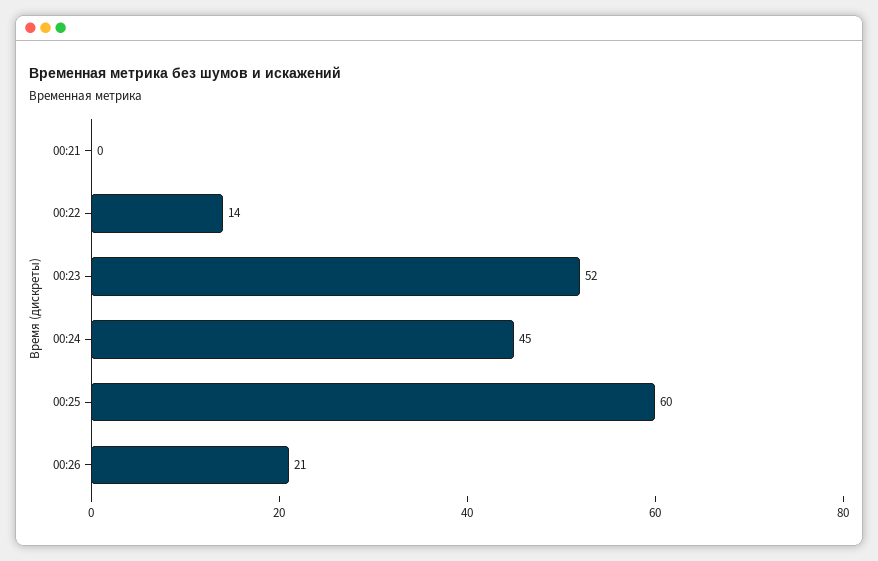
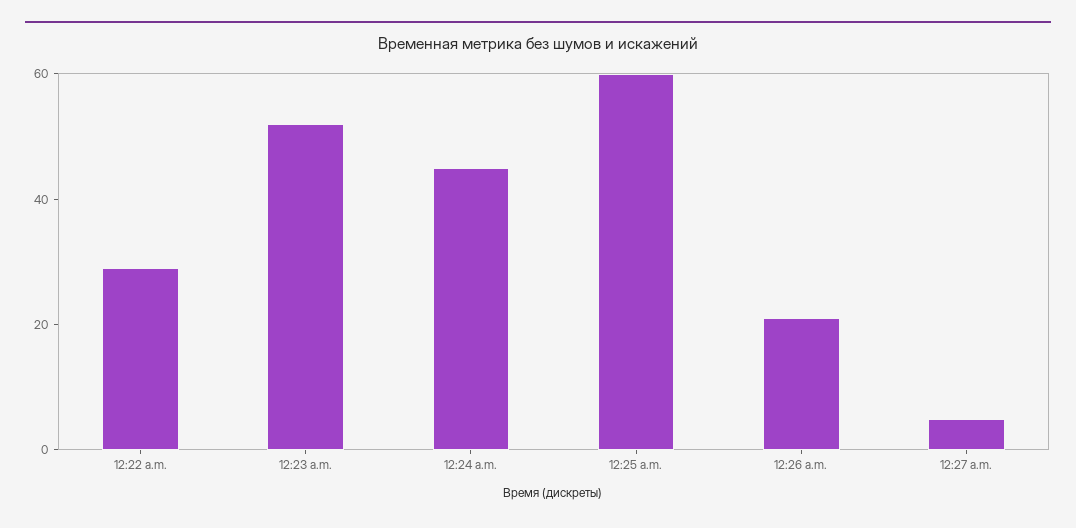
00:21: 0 -> none
00:22: 14 -> 30
12:27 a.m.: none -> 5

